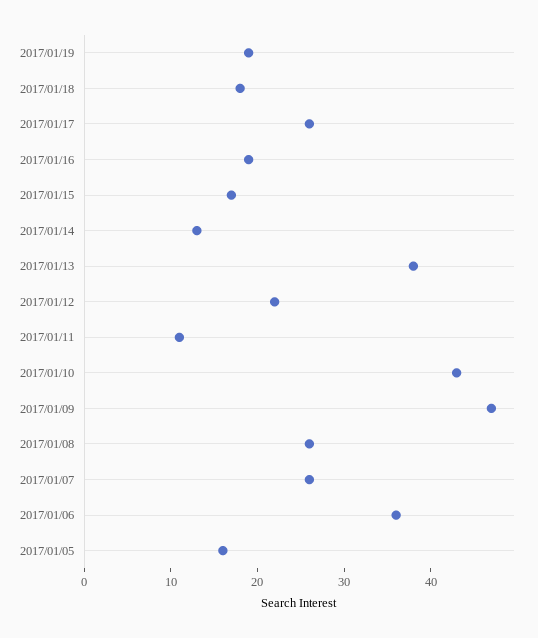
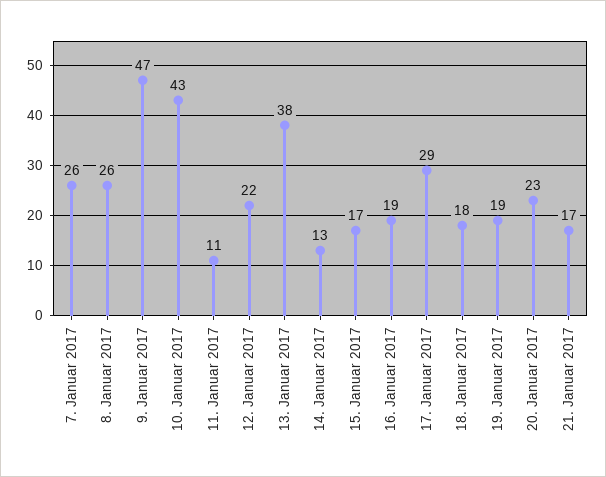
2017/01/17: 26 -> 29
2017/01/06: 36 -> none
2017/01/05: 16 -> none
20. Januar 2017: none -> 23
21. Januar 2017: none -> 17

